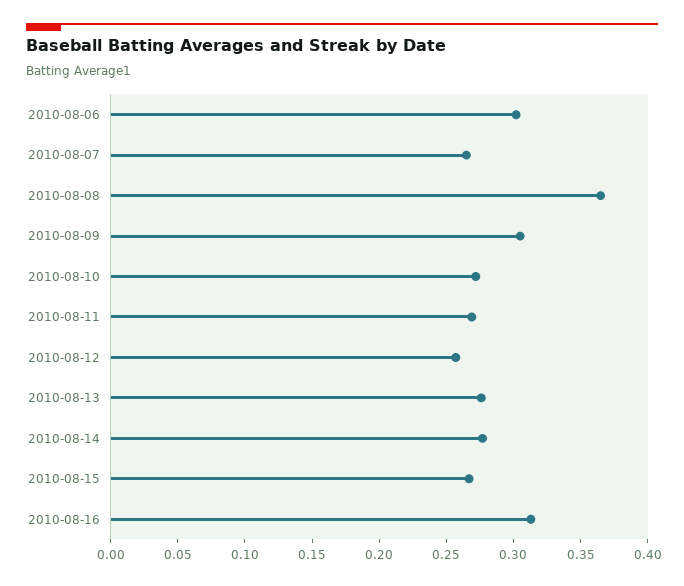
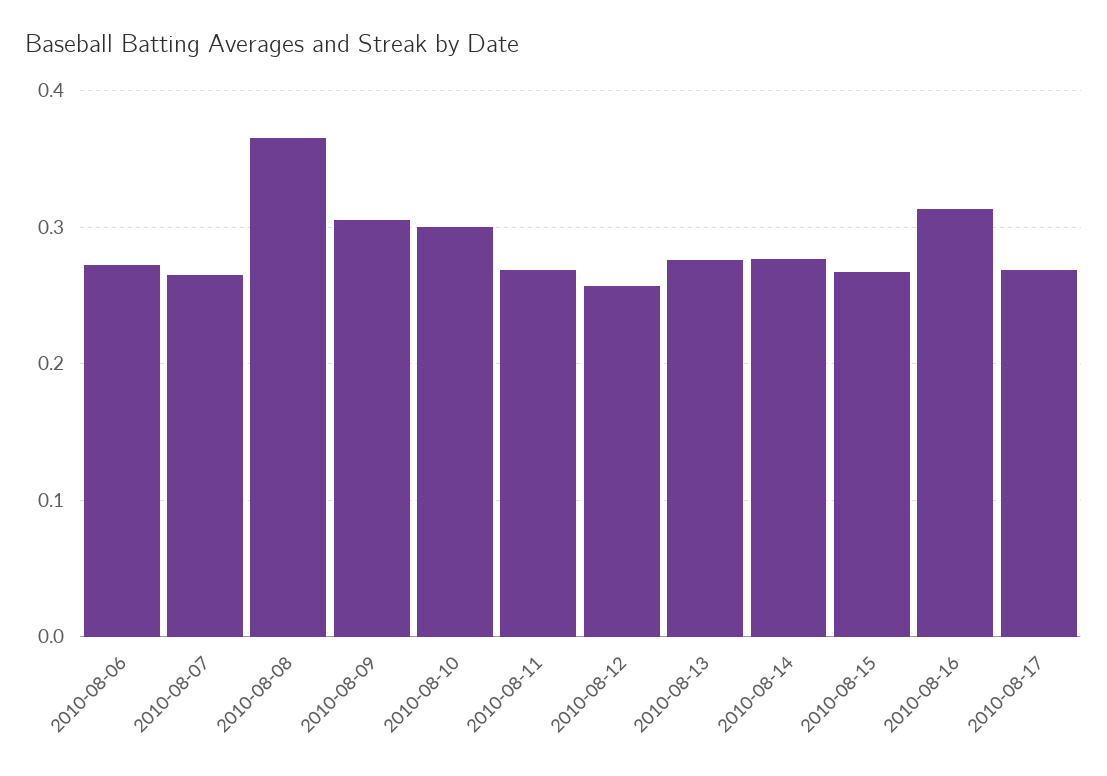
2010-08-06: 0.3 -> 0.27
2010-08-10: 0.27 -> 0.3
2010-08-17: none -> 0.27

